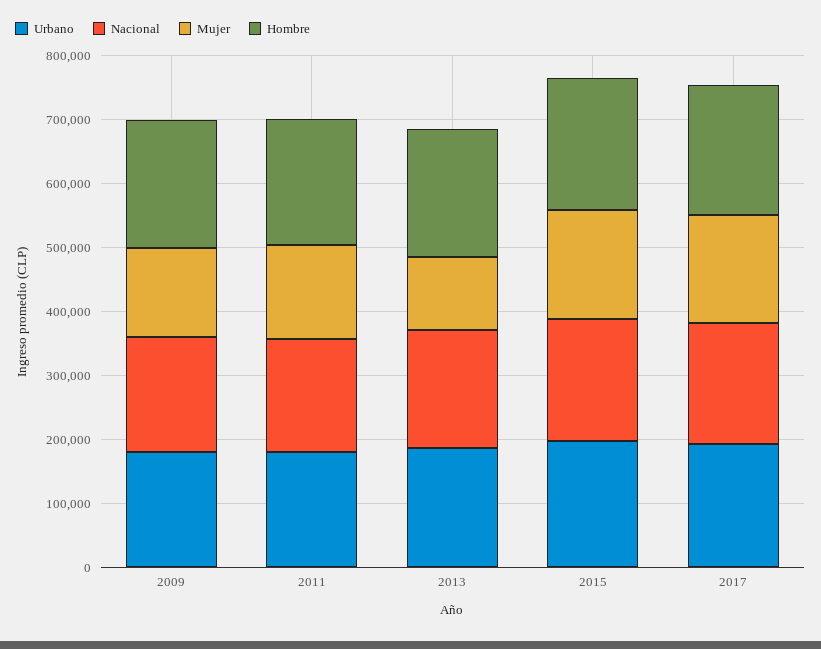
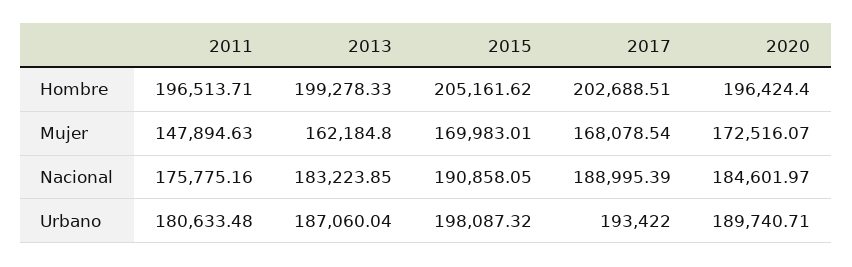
Urbano, 2009: 180000 -> none
Nacional, 2009: 180000 -> none
Mujer, 2009: 140000 -> none
Hombre, 2009: 200000 -> none
Mujer, 2013: 120000 -> 162184.8
Hombre, 2020: none -> 196424.4
Mujer, 2020: none -> 172516.07
Nacional, 2020: none -> 184601.97
Urbano, 2020: none -> 189740.71

